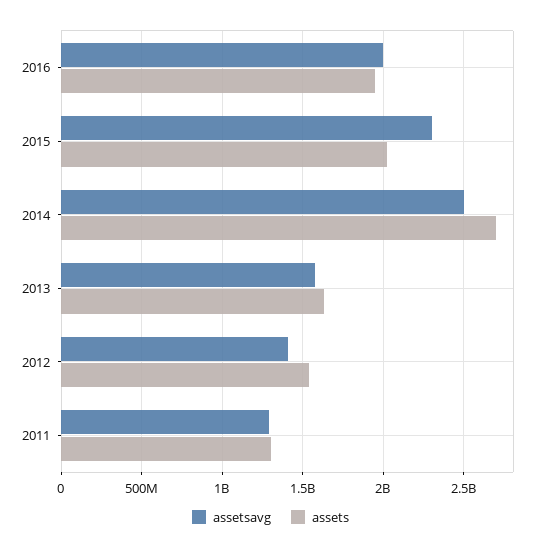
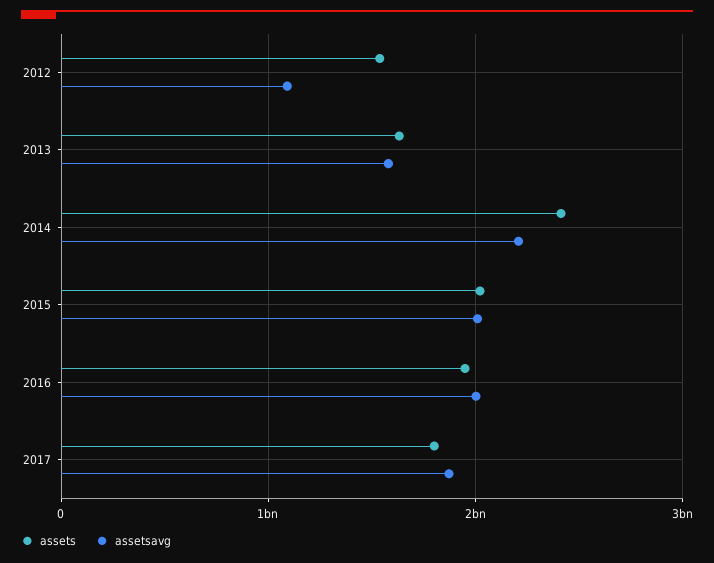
assetsavg, 2015: 2300000000 -> 2000000000
assetsavg, 2014: 2500000000 -> 2200000000
assets, 2014: 2700000000 -> 2400000000
assetsavg, 2012: 1400000000 -> 1100000000
assetsavg, 2011: 1300000000 -> none
assets, 2011: 1300000000 -> none
assets, 2017: none -> 1800000000
assetsavg, 2017: none -> 1900000000

